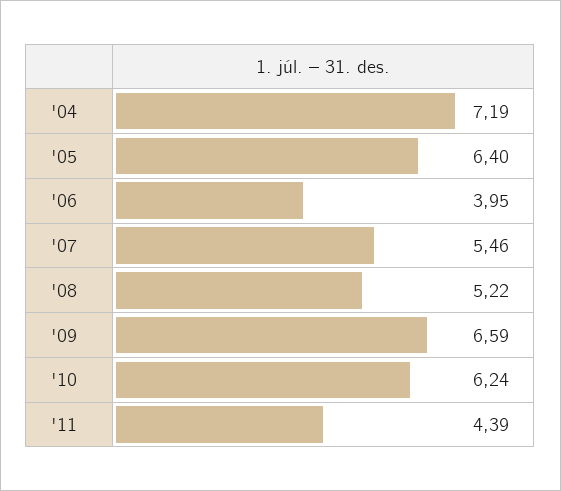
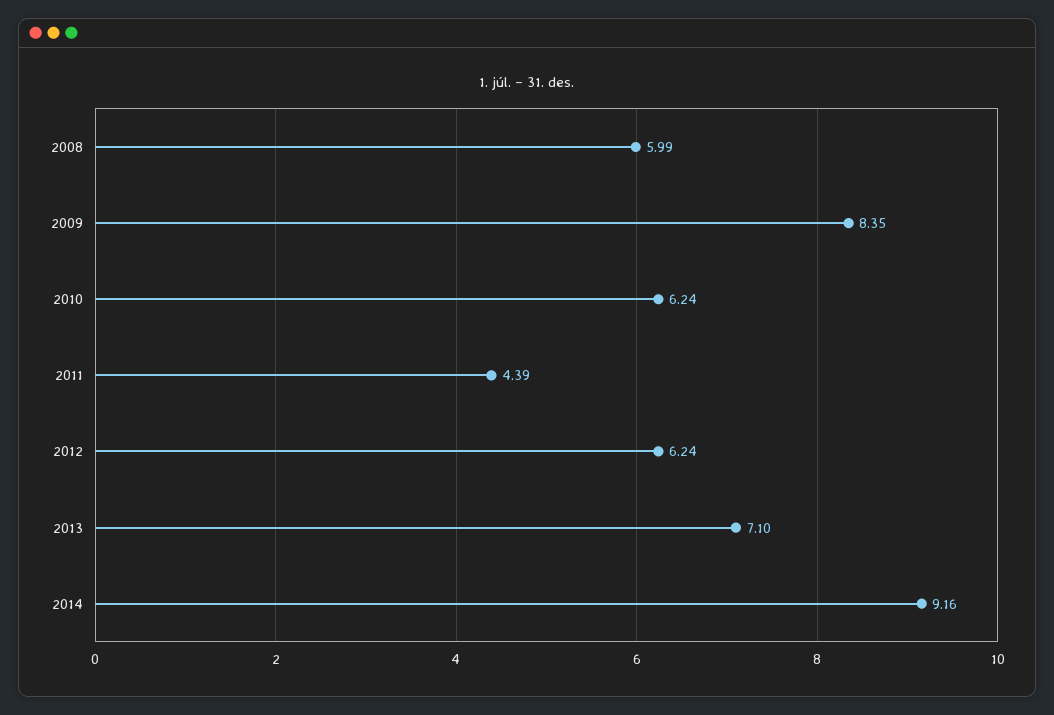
'04: 7.19 -> none
'05: 6.4 -> none
'06: 3.95 -> none
'07: 5.46 -> none
'08: 5.22 -> 5.99
'09: 6.59 -> 8.35
2012: none -> 6.24
2013: none -> 7.1
2014: none -> 9.16

